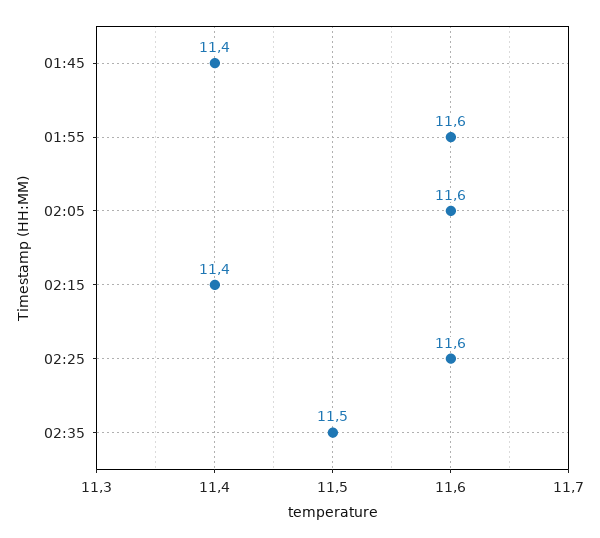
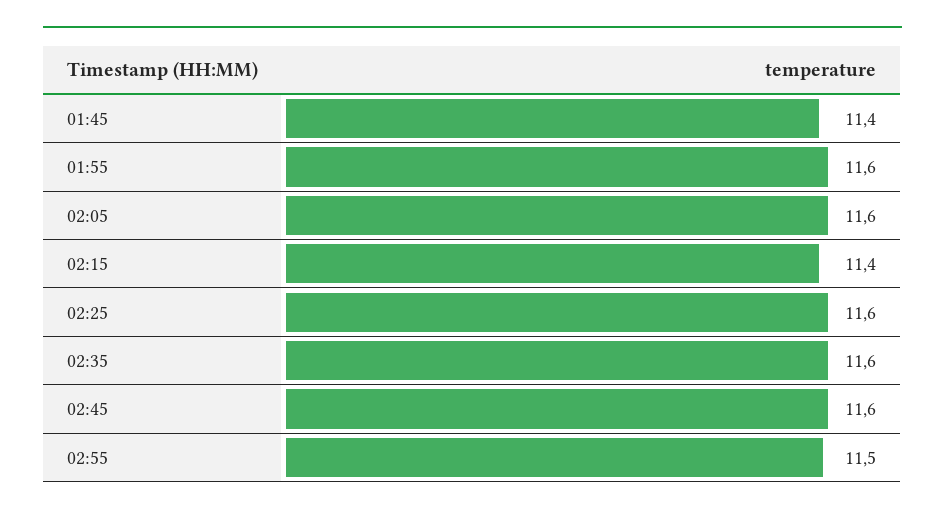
02:35: 11.5 -> 11.6
02:45: none -> 11.6
02:55: none -> 11.5

